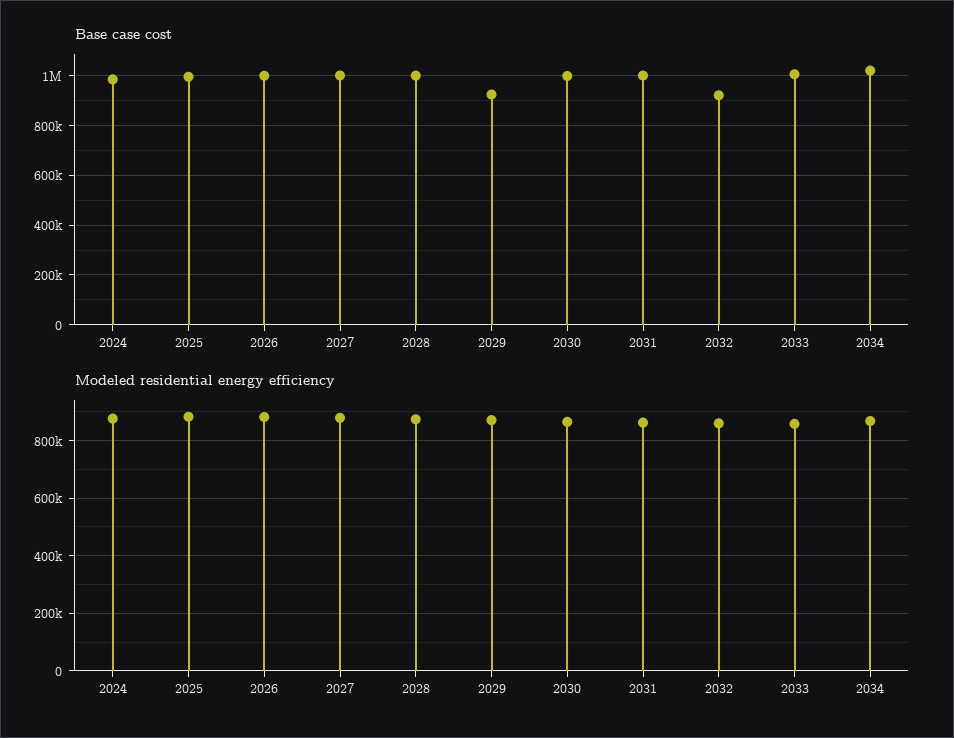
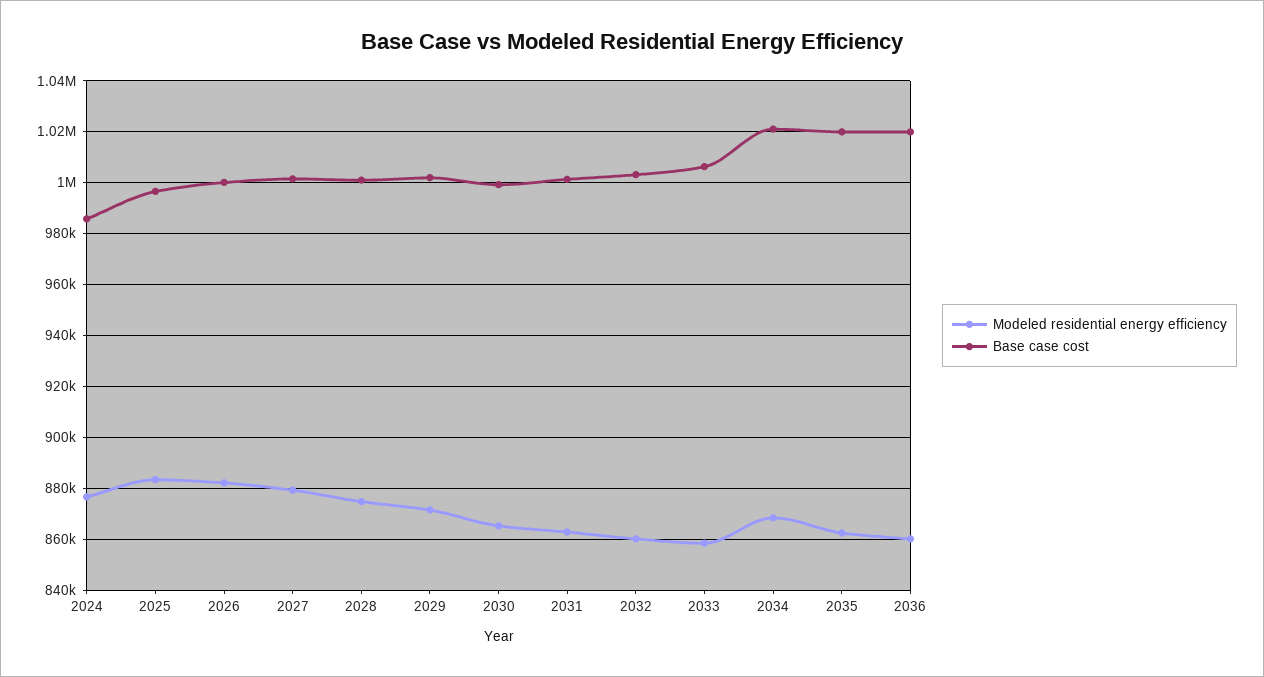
Base case cost, 2029: 925000 -> 1002500
Base case cost, 2032: 925000 -> 1002500
Modeled residential energy efficiency, 2035: none -> 862500
Base case cost, 2035: none -> 1020000
Modeled residential energy efficiency, 2036: none -> 860000
Base case cost, 2036: none -> 1020000

